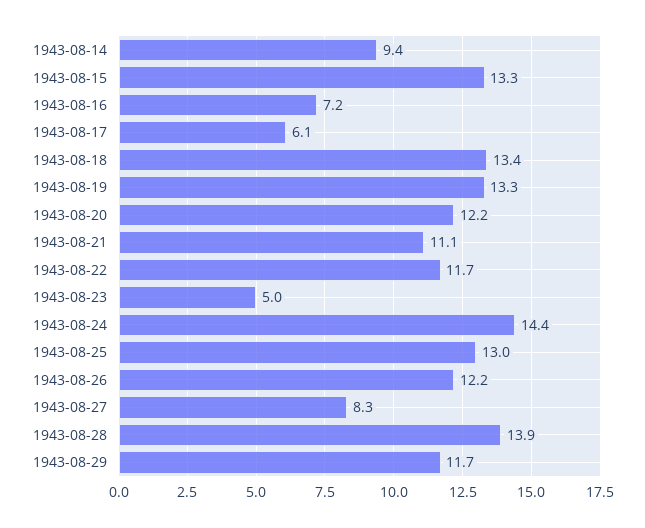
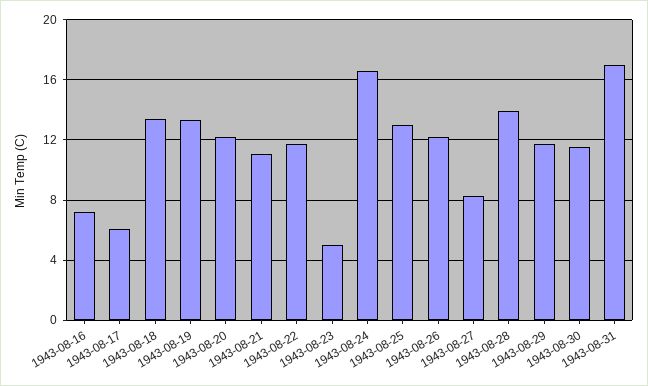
1943-08-14: 9.4 -> none
1943-08-15: 13.3 -> none
1943-08-24: 14.4 -> 16.5
1943-08-30: none -> 11.5
1943-08-31: none -> 17

